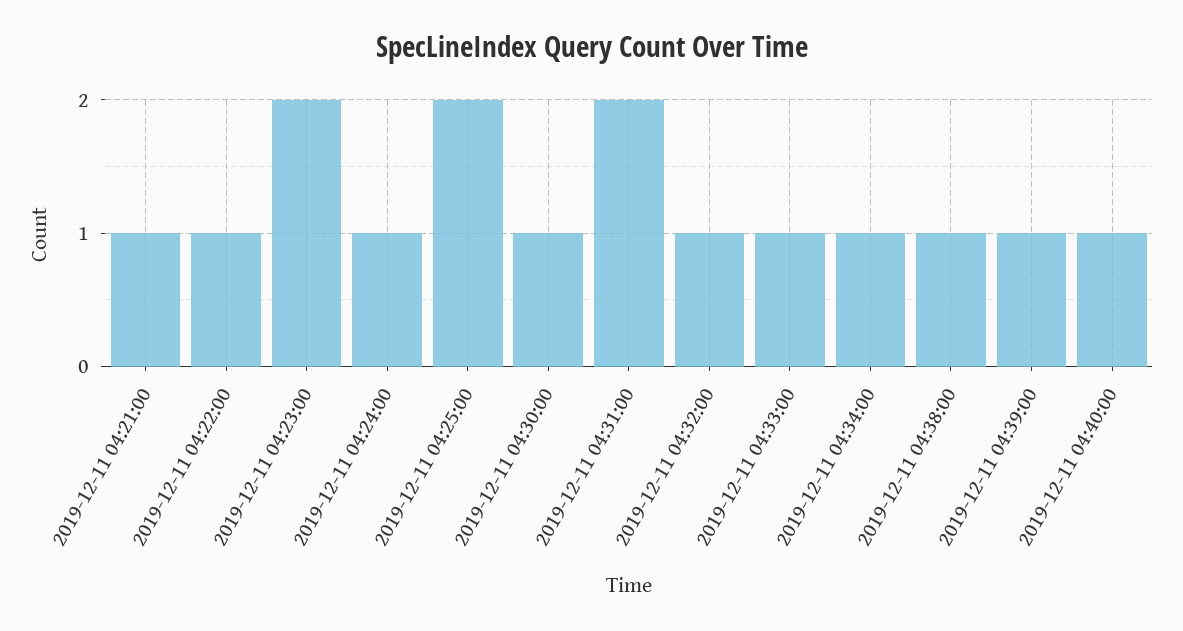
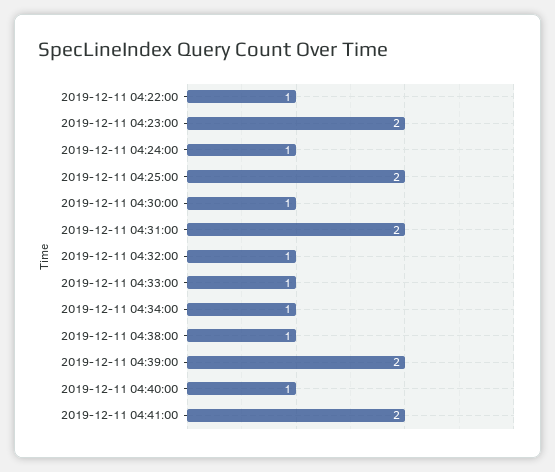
2019-12-11 04:21:00: 1 -> none
2019-12-11 04:39:00: 1 -> 2
2019-12-11 04:41:00: none -> 2

